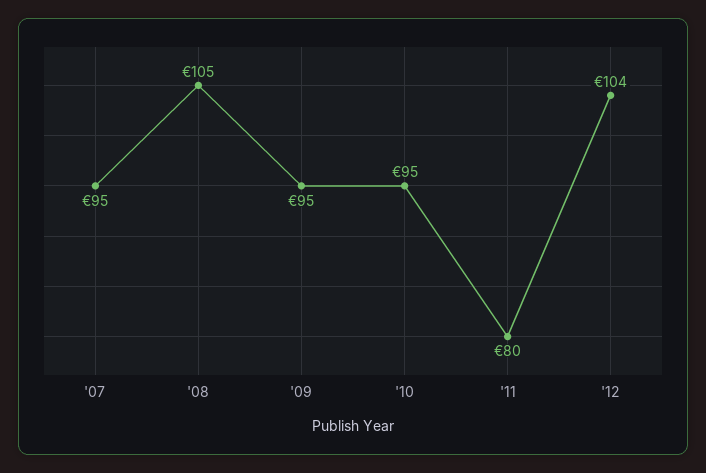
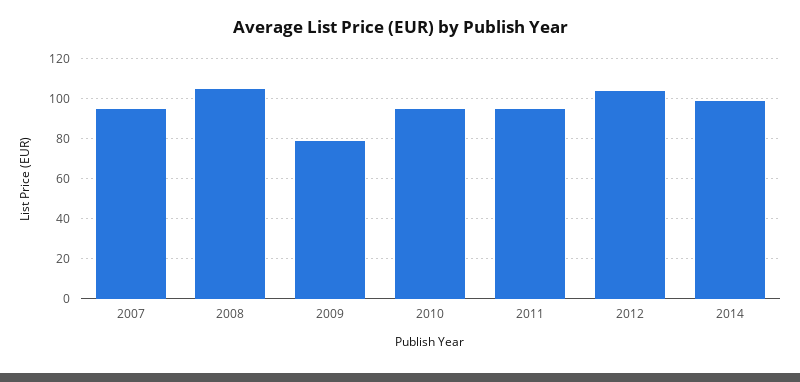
'09: 95 -> 80
'11: 80 -> 95
2014: none -> 100

